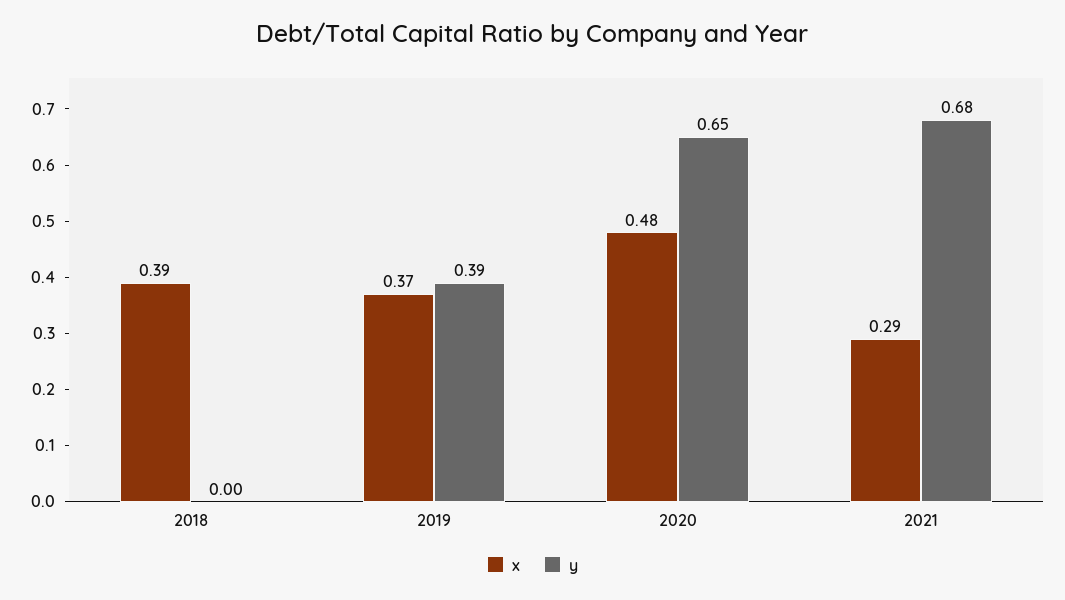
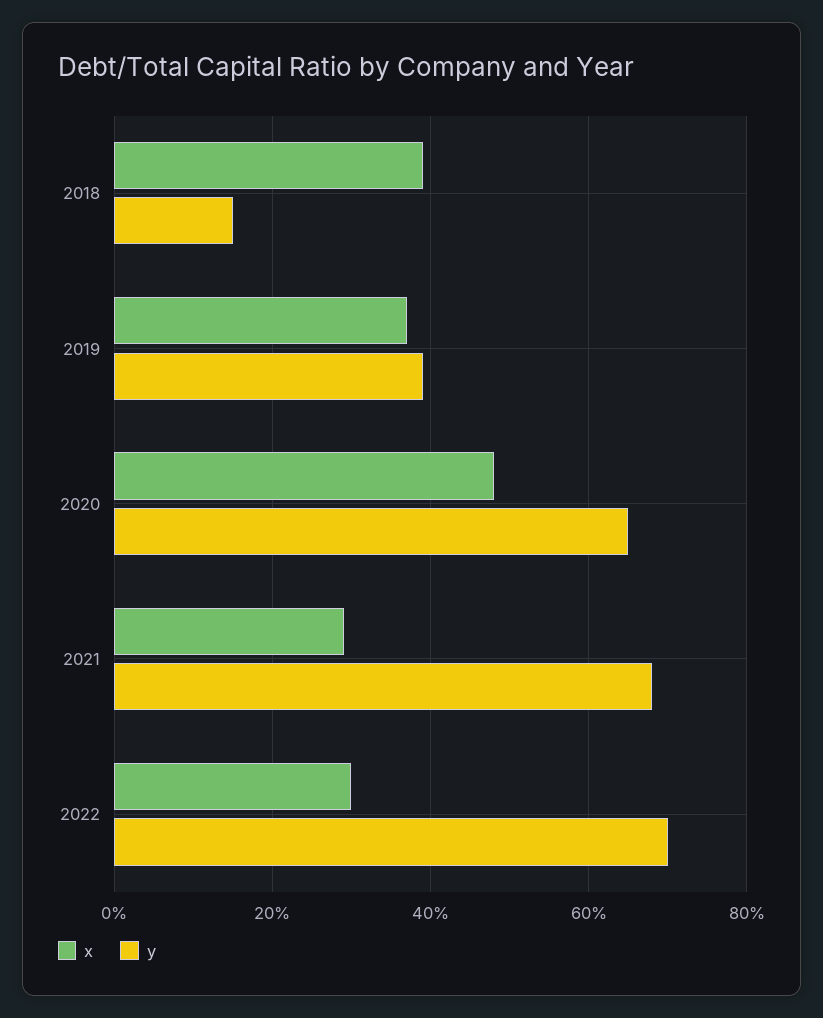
y, 2018: 0 -> 0.15
x, 2022: none -> 0.3
y, 2022: none -> 0.7

